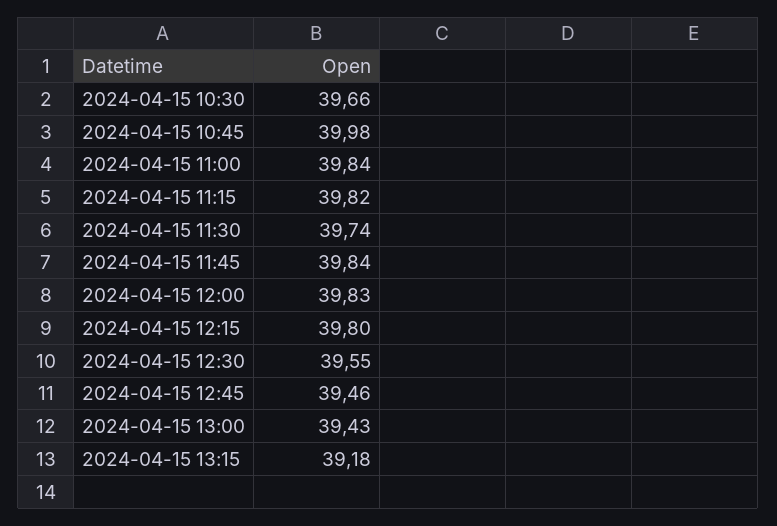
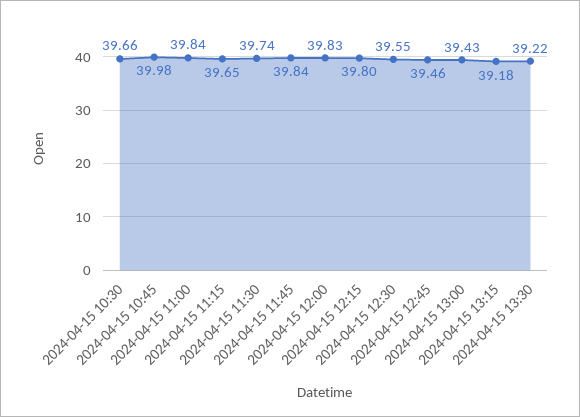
2024-04-15 11:15: 39.82 -> 39.65
2024-04-15 13:30: none -> 39.22

